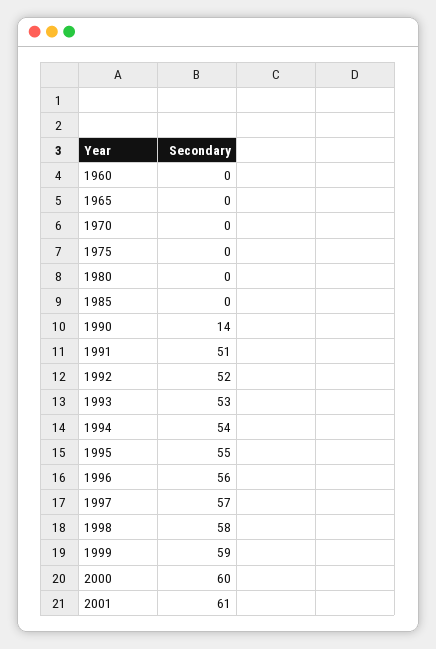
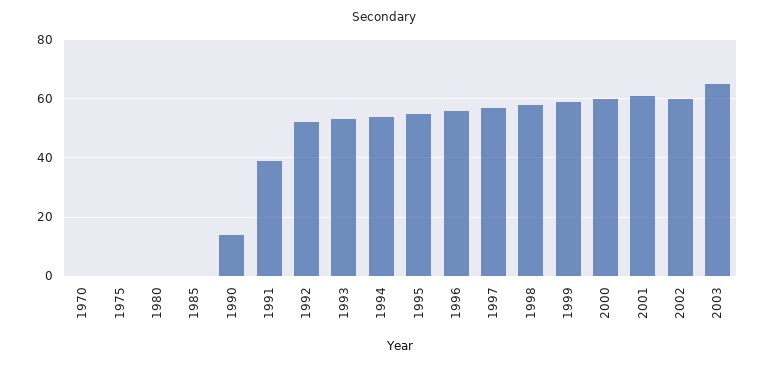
1960: 0 -> none
1965: 0 -> none
1991: 51 -> 40
2002: none -> 60
2003: none -> 65

